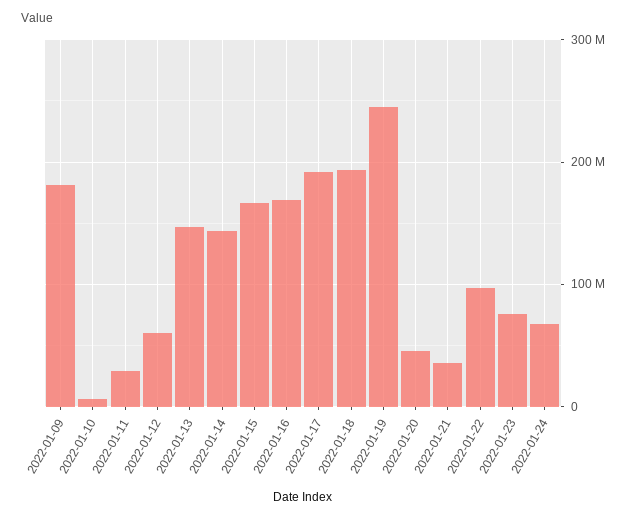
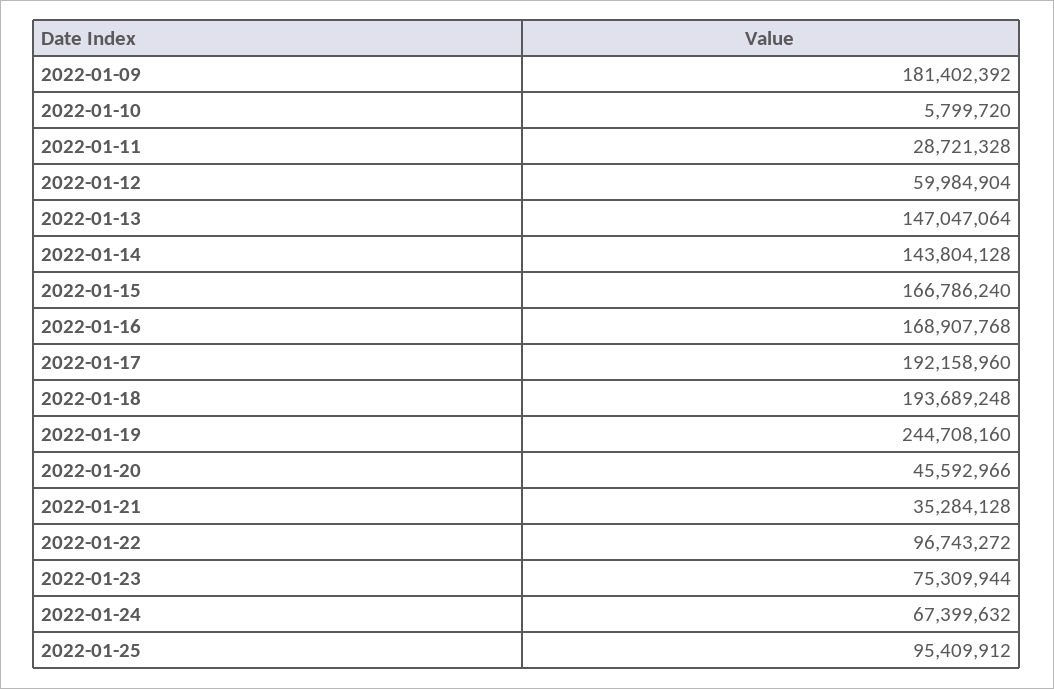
2022-01-25: none -> 95409912

